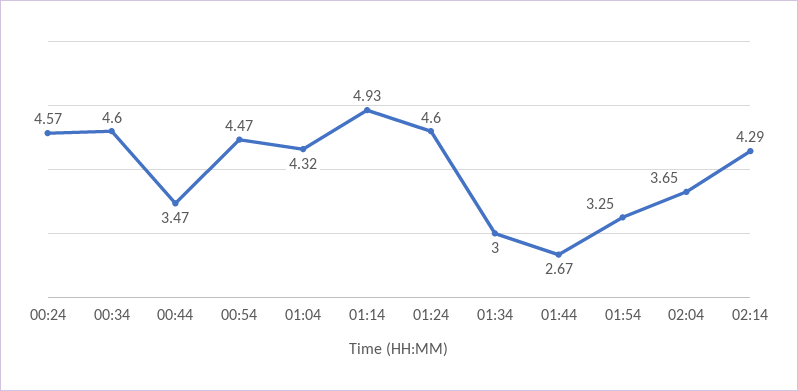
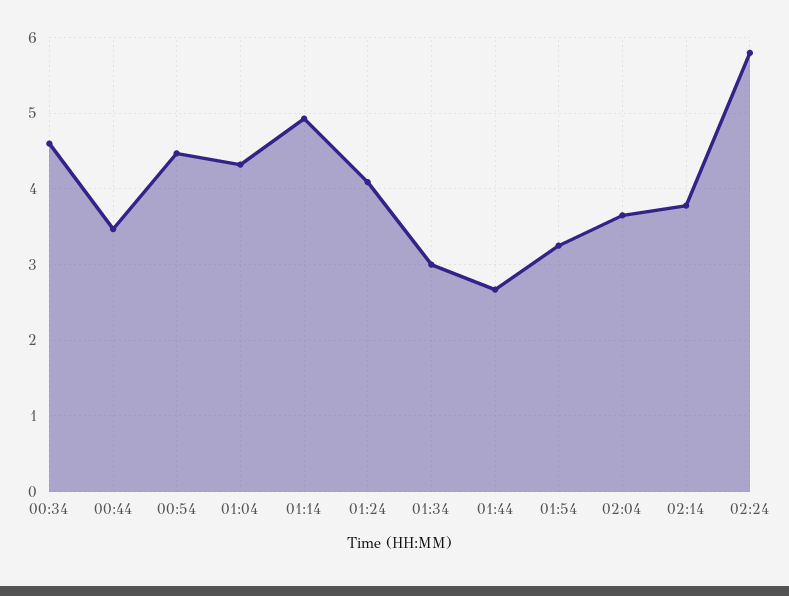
00:24: 4.57 -> none
01:24: 4.6 -> 4.1
02:14: 4.29 -> 3.8
02:24: none -> 5.8

